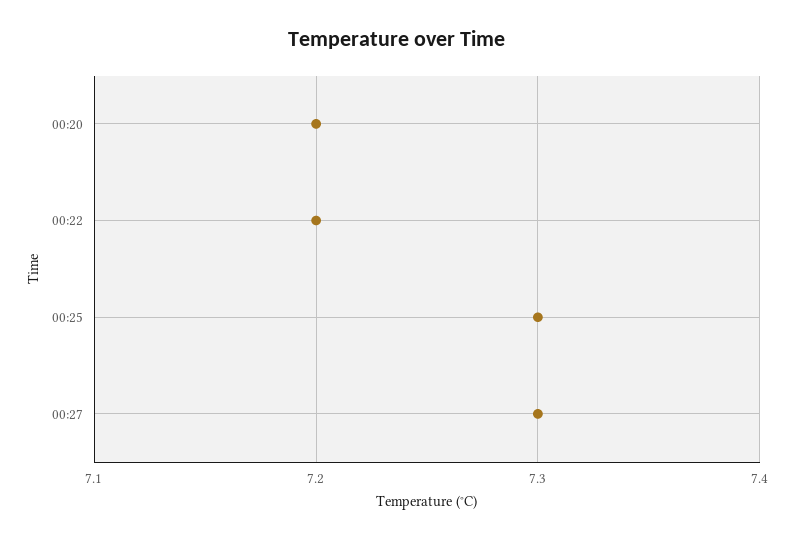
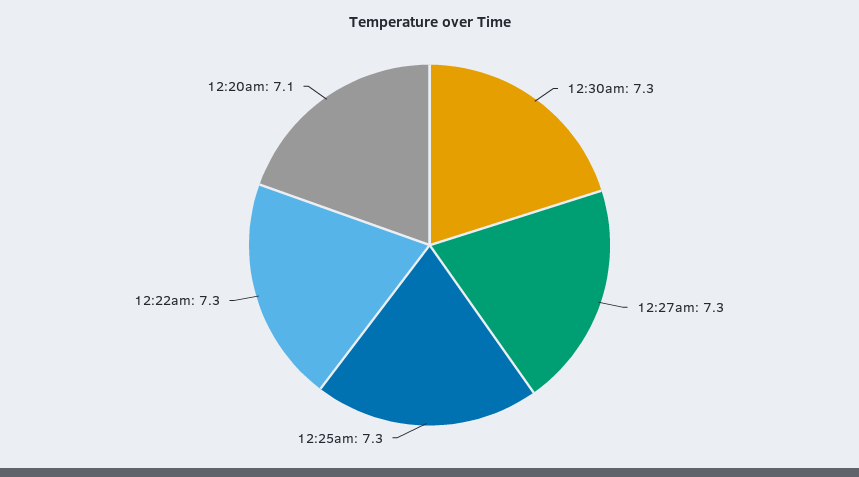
00:20: 7.2 -> 7.1
00:22: 7.2 -> 7.3
12:30am: none -> 7.3

